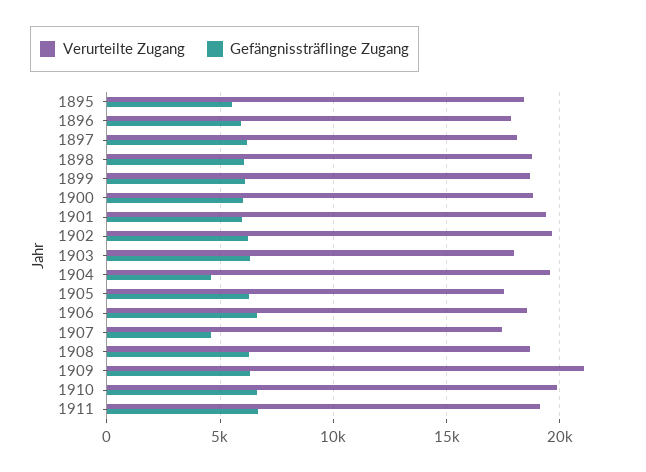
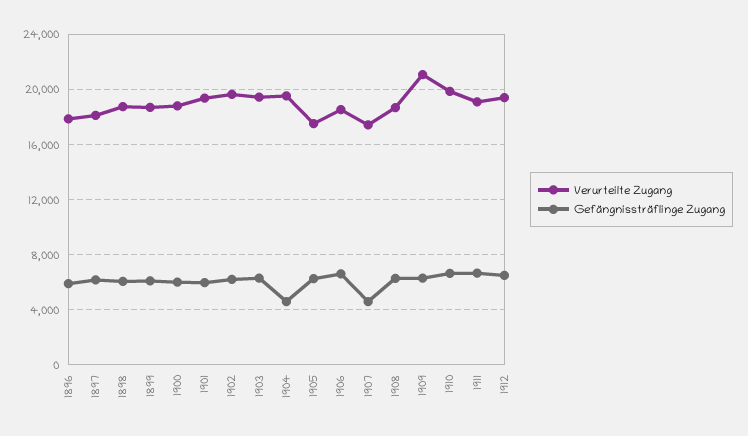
Verurteilte Zugang, 1895: 18500 -> none
Gefängnissträflinge Zugang, 1895: 5500 -> none
Verurteilte Zugang, 1903: 18000 -> 19500
Verurteilte Zugang, 1912: none -> 19500
Gefängnissträflinge Zugang, 1912: none -> 6500

